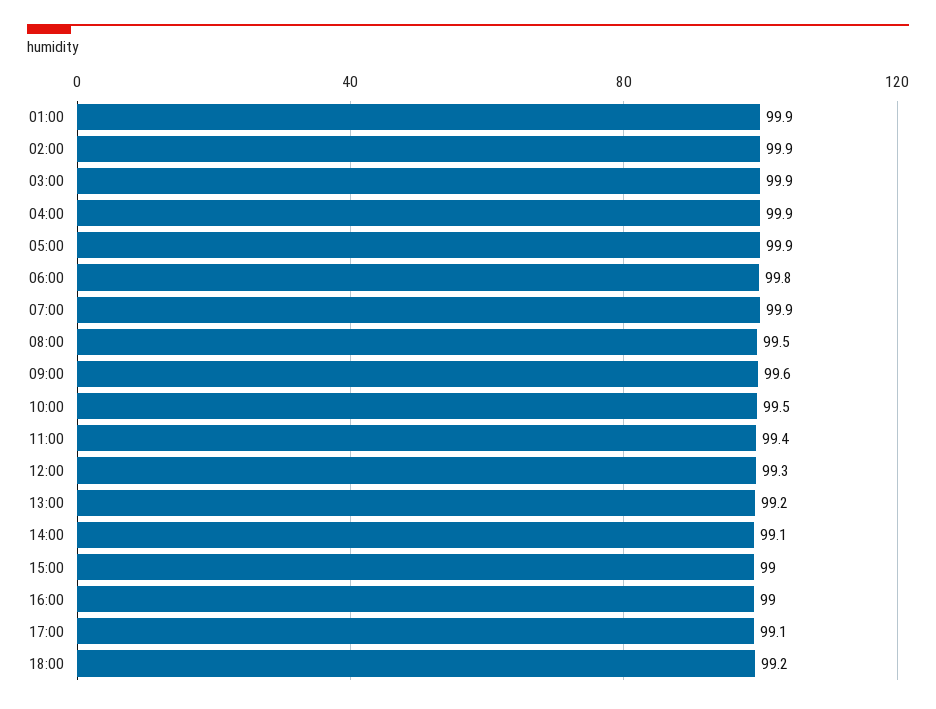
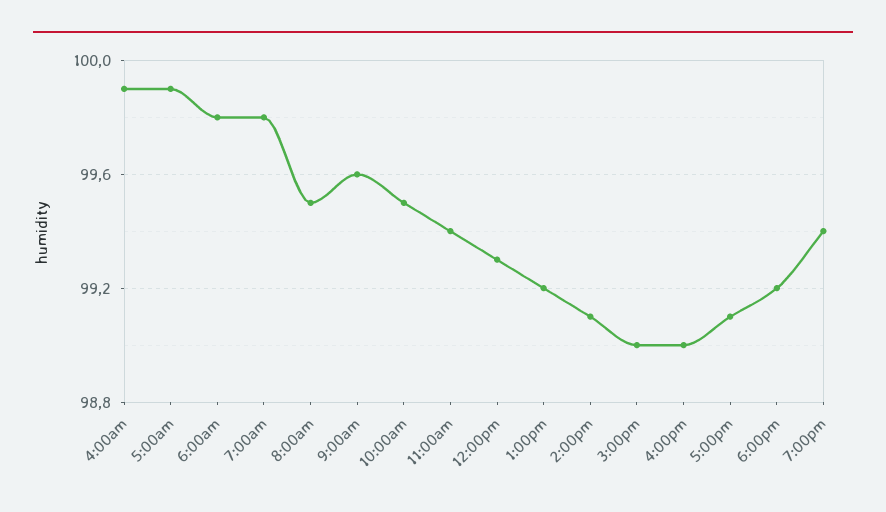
01:00: 99.9 -> none
02:00: 99.9 -> none
03:00: 99.9 -> none
07:00: 99.9 -> 99.8
7:00pm: none -> 99.4

